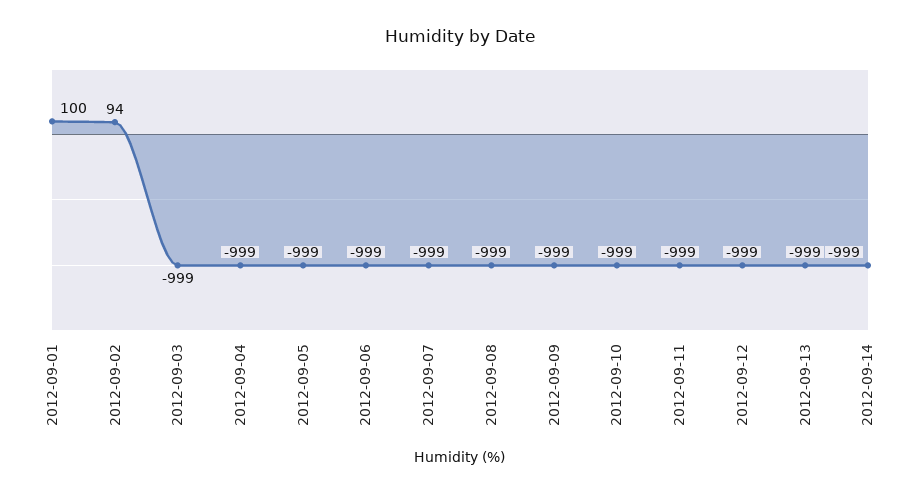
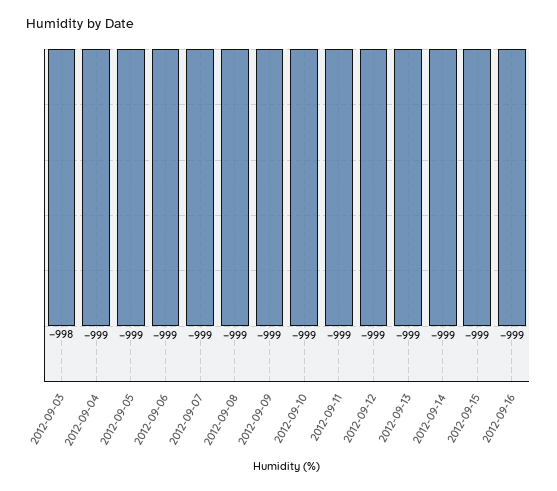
2012-09-01: 100 -> none
2012-09-02: 94 -> none
2012-09-03: -999 -> -998
2012-09-15: none -> -999
2012-09-16: none -> -999

